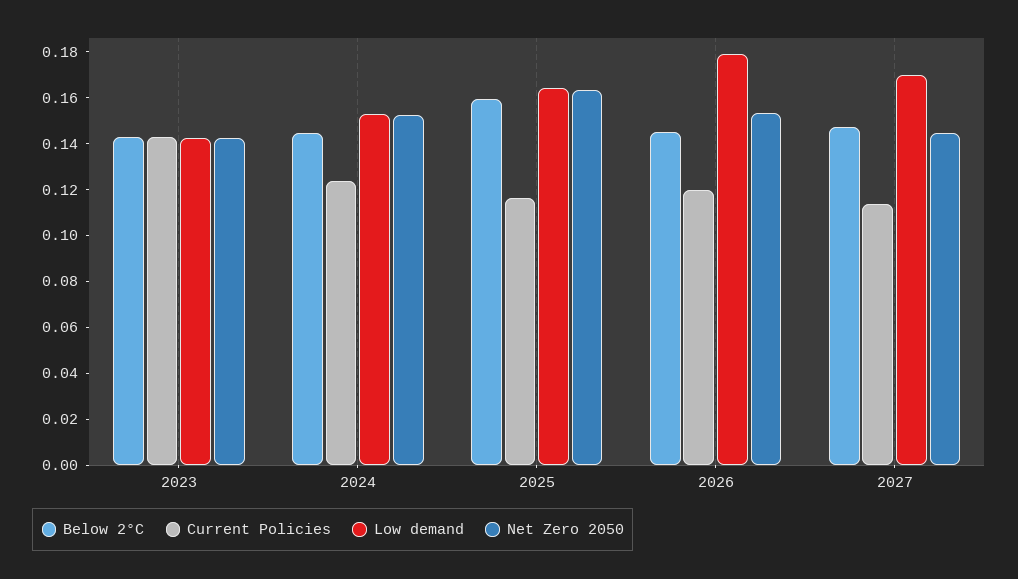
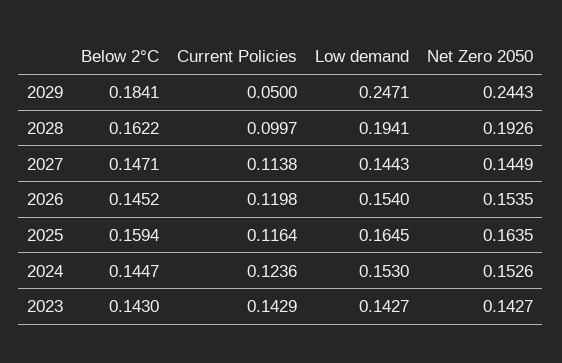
Low demand, 2026: 0.18 -> 0.154
Low demand, 2027: 0.17 -> 0.1443
Below 2°C, 2029: none -> 0.1841
Current Policies, 2029: none -> 0.05
Low demand, 2029: none -> 0.2471
Net Zero 2050, 2029: none -> 0.2443
Below 2°C, 2028: none -> 0.1622
Current Policies, 2028: none -> 0.0997
Low demand, 2028: none -> 0.1941
Net Zero 2050, 2028: none -> 0.1926

